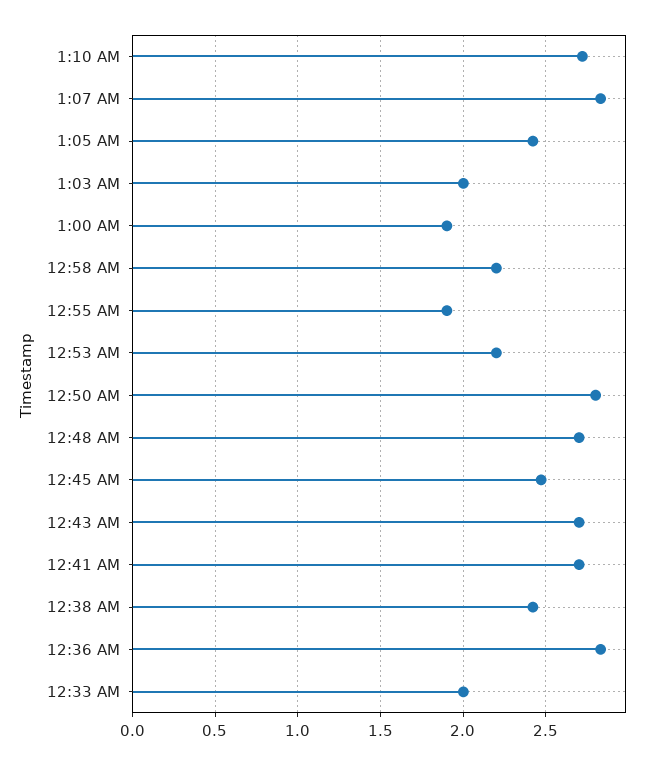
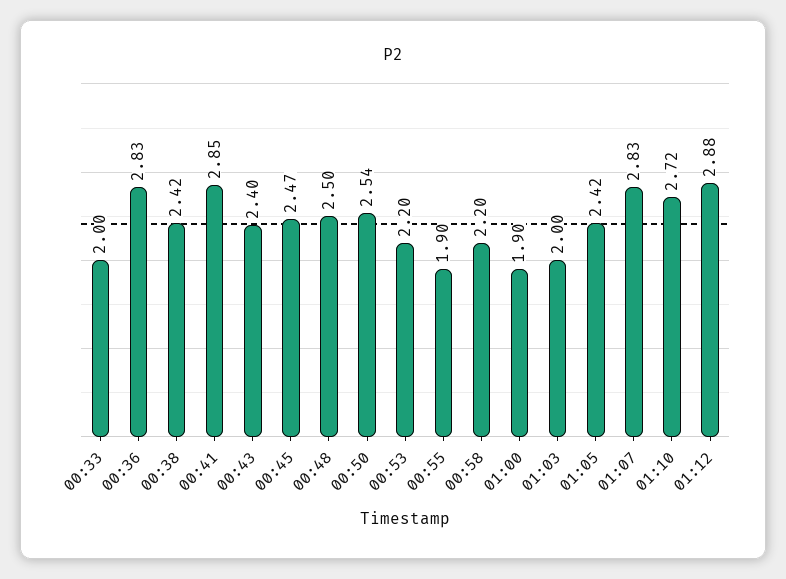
12:50 AM: 2.8 -> 2.54
12:48 AM: 2.7 -> 2.5
12:43 AM: 2.7 -> 2.4
12:41 AM: 2.7 -> 2.85
01:12: none -> 2.88

